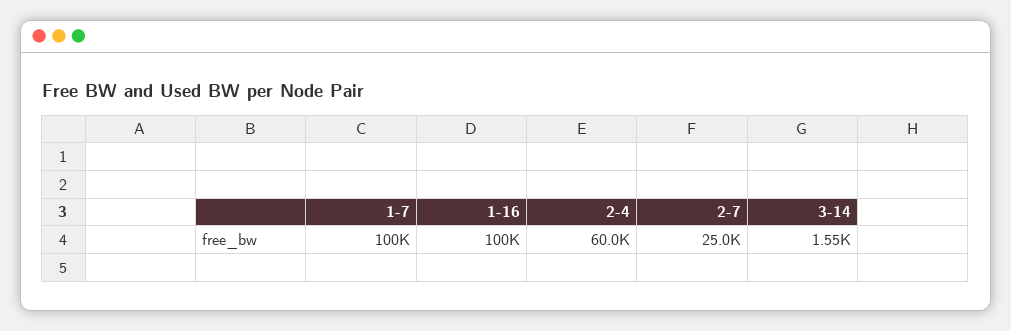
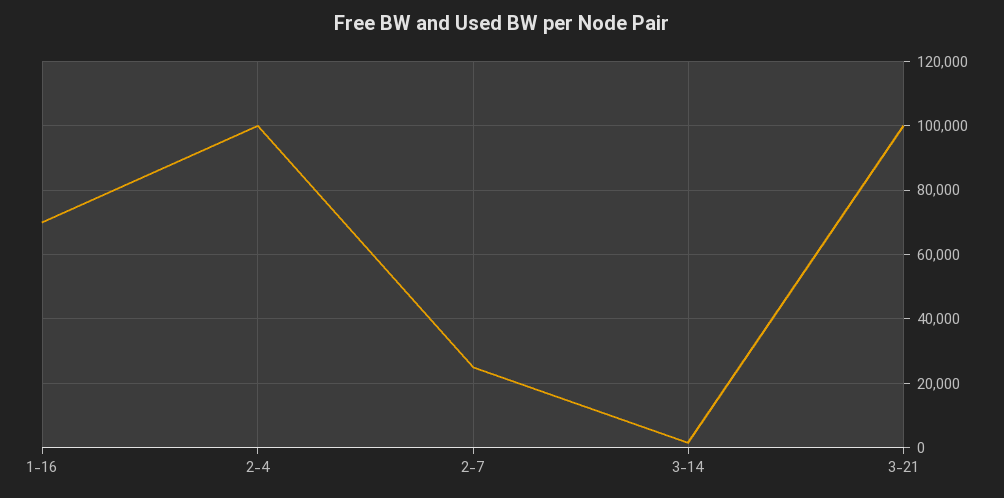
1-7: 100000 -> none
1-16: 100000 -> 70000
2-4: 60000 -> 100000
3-21: none -> 100000

